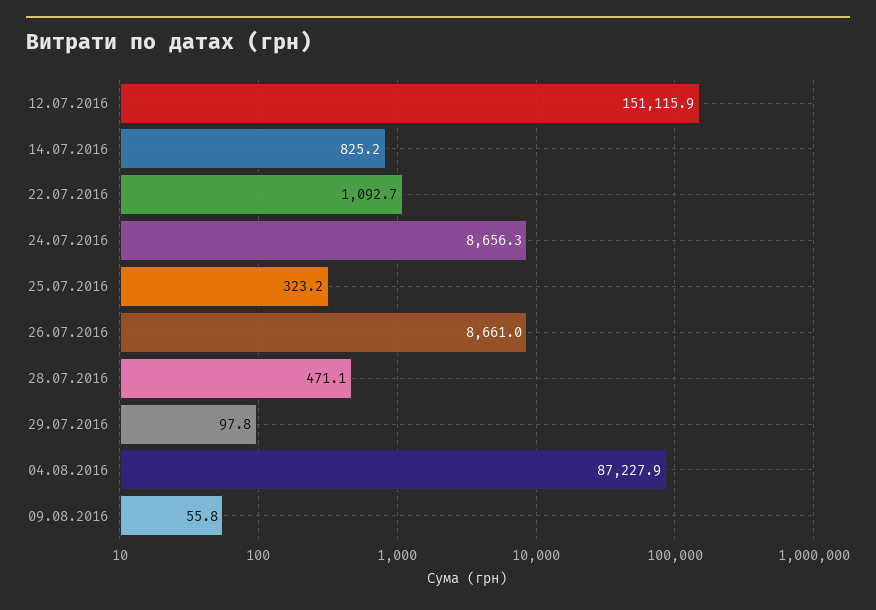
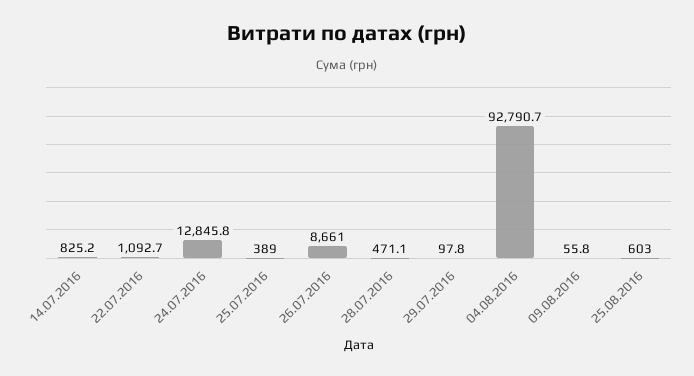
12.07.2016: 151115.9 -> none
24.07.2016: 8656.3 -> 12845.8
25.07.2016: 323.2 -> 389
04.08.2016: 87227.9 -> 92790.7
25.08.2016: none -> 603

